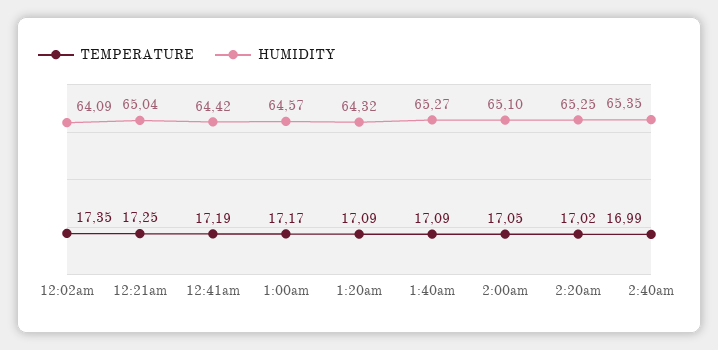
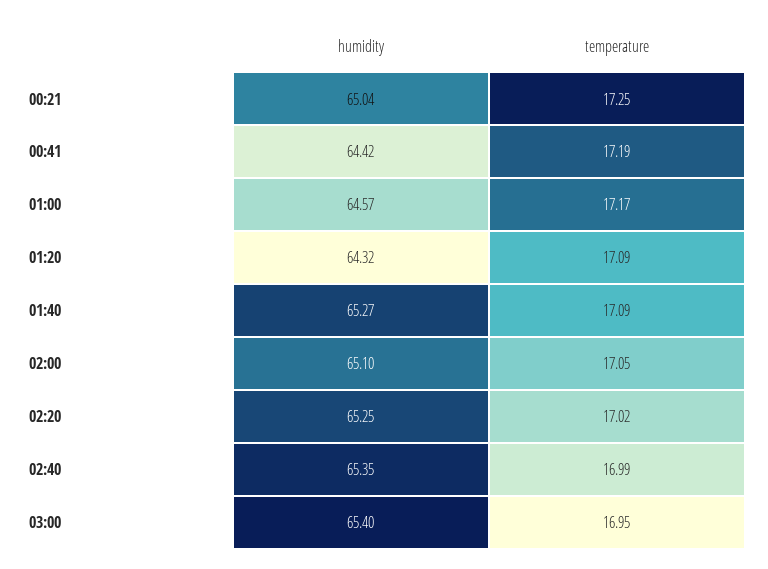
TEMPERATURE, 12:02am: 17.35 -> none
HUMIDITY, 12:02am: 64.09 -> none
HUMIDITY, 03:00: none -> 65.4
TEMPERATURE, 03:00: none -> 16.95

